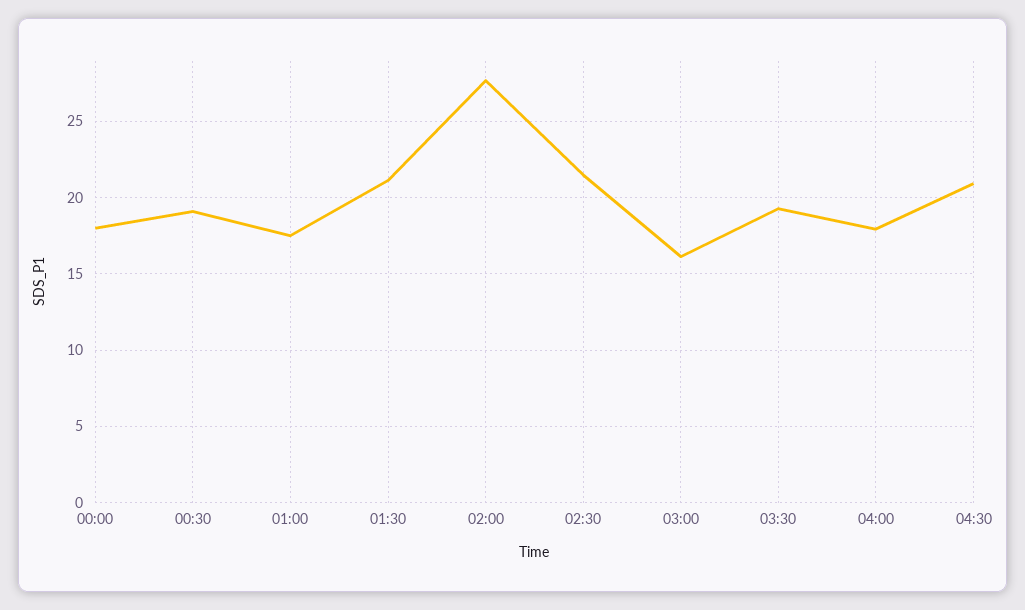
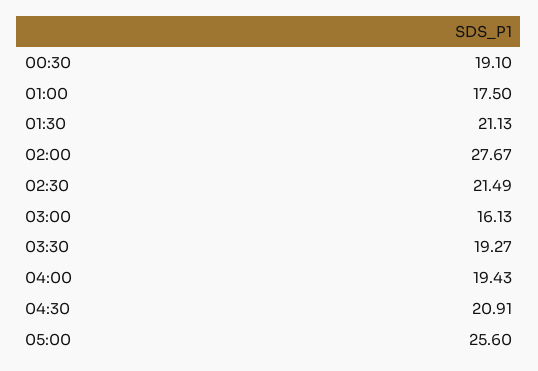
00:00: 18 -> none
04:00: 18 -> 19.43
05:00: none -> 25.6

